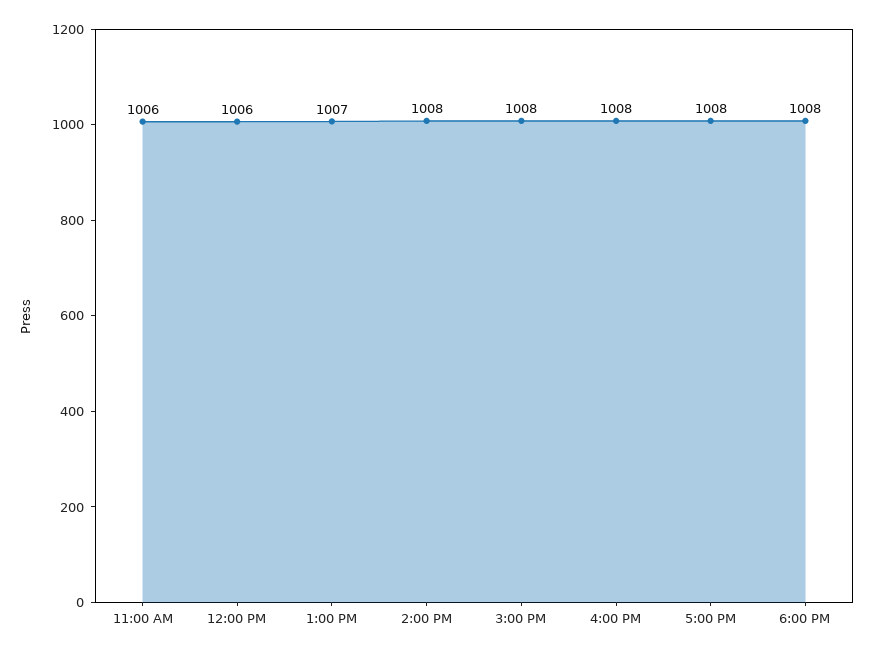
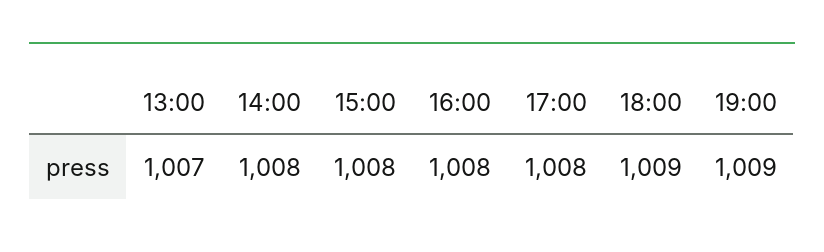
11:00 AM: 1006 -> none
12:00 PM: 1006 -> none
6:00 PM: 1008 -> 1009
19:00: none -> 1009

